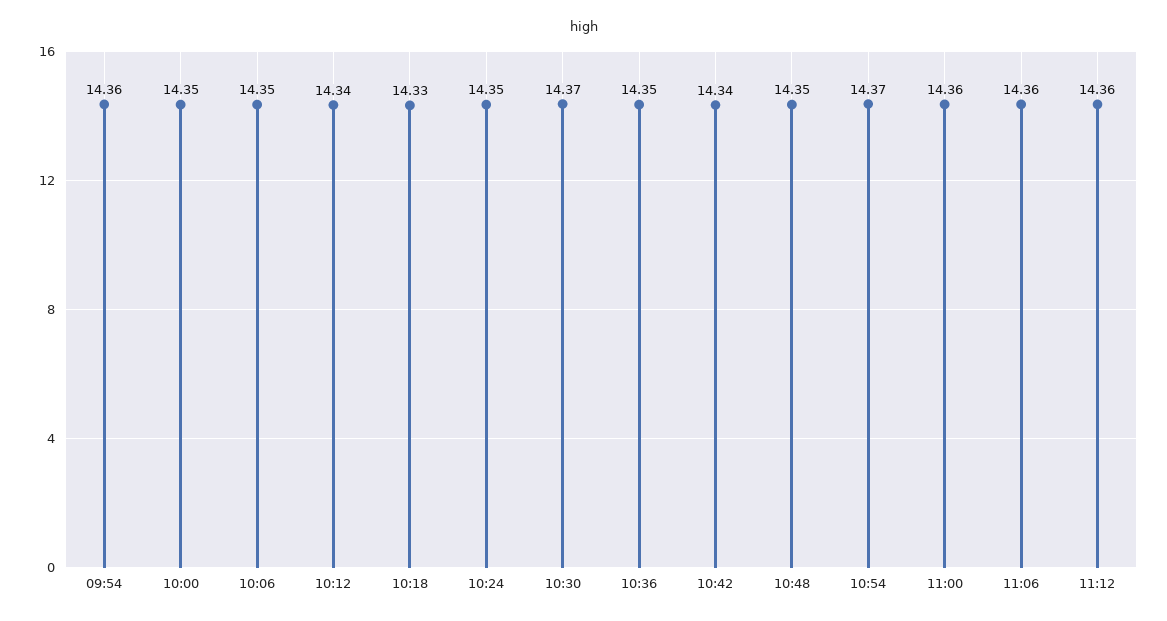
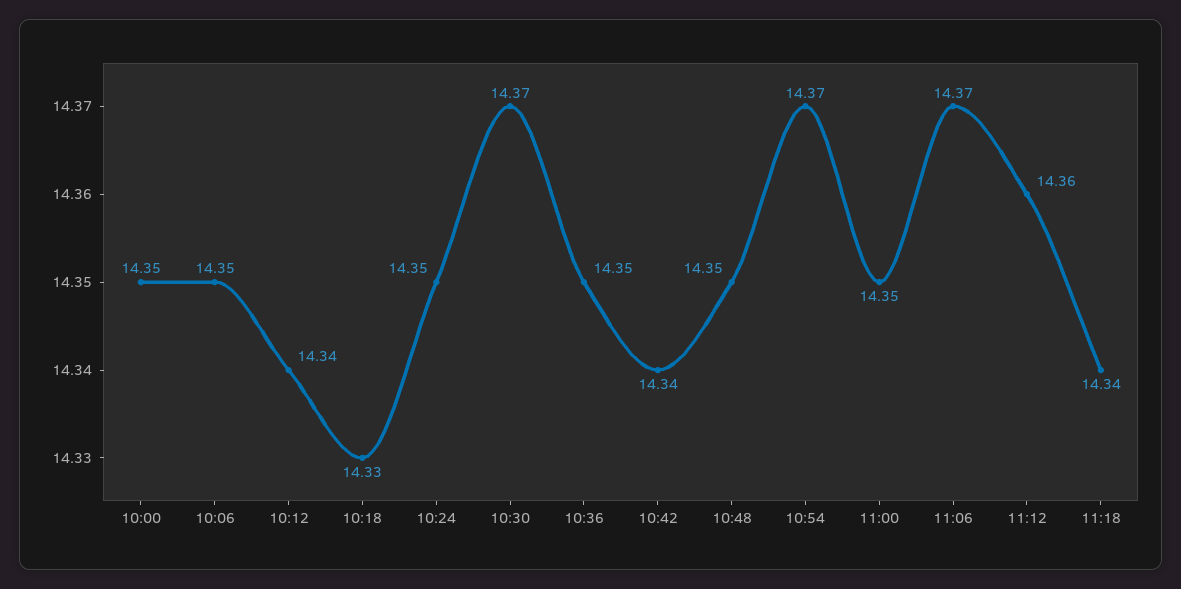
09:54: 14.36 -> none
11:00: 14.36 -> 14.35
11:06: 14.36 -> 14.37
11:18: none -> 14.34

